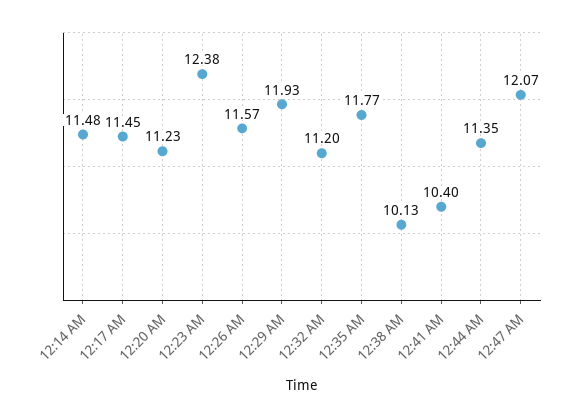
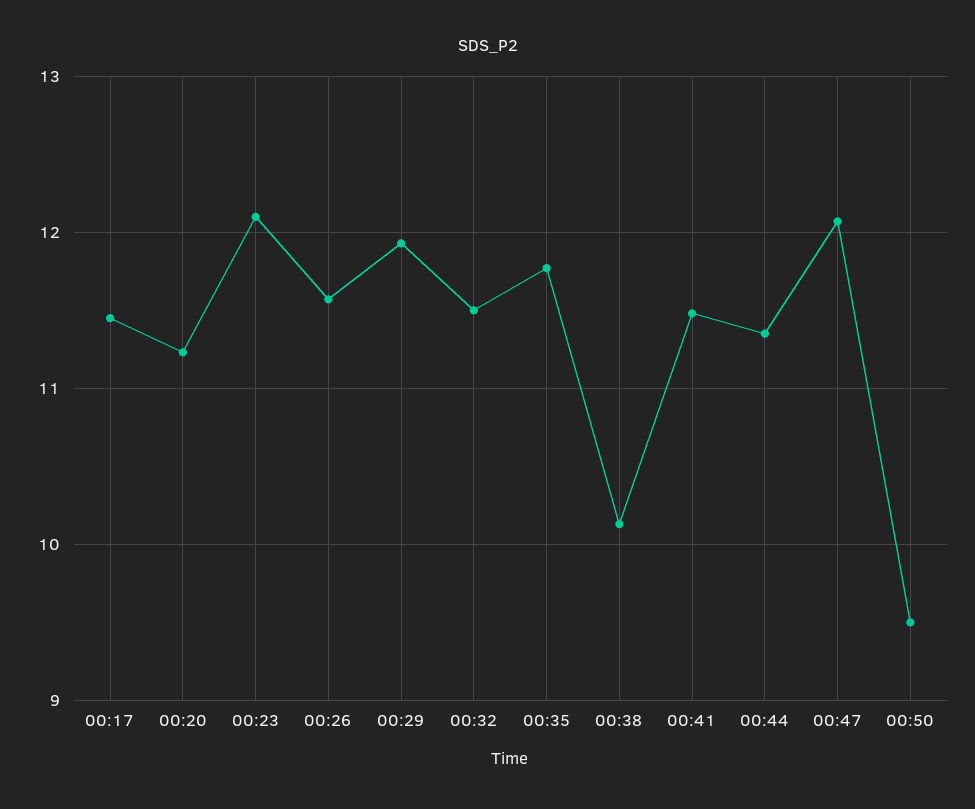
12:14 AM: 11.48 -> none
12:23 AM: 12.38 -> 12.1
12:32 AM: 11.2 -> 11.5
12:41 AM: 10.4 -> 11.5
00:50: none -> 9.5

